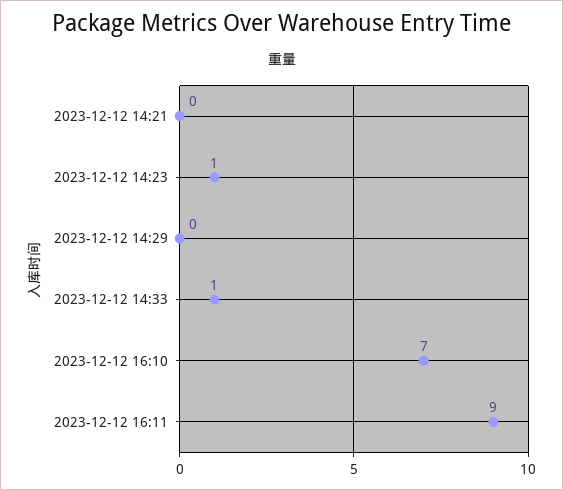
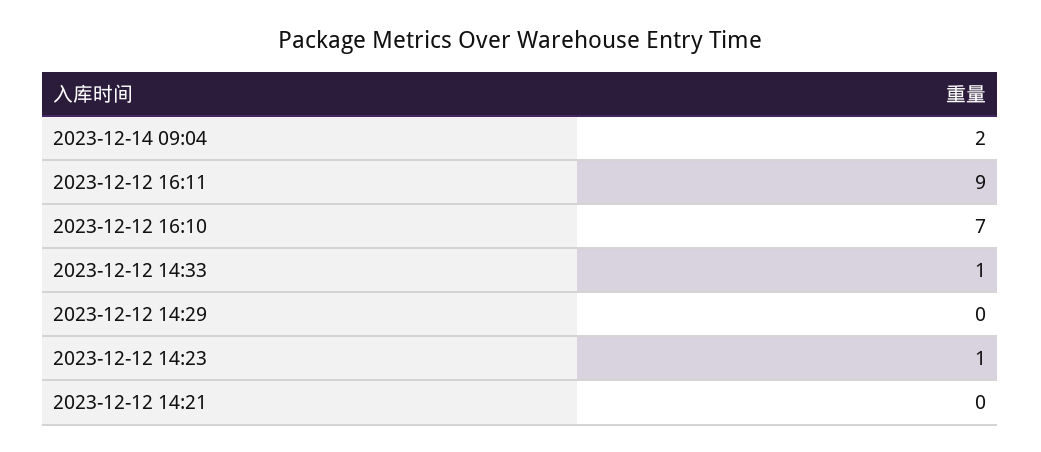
2023-12-14 09:04: none -> 2

